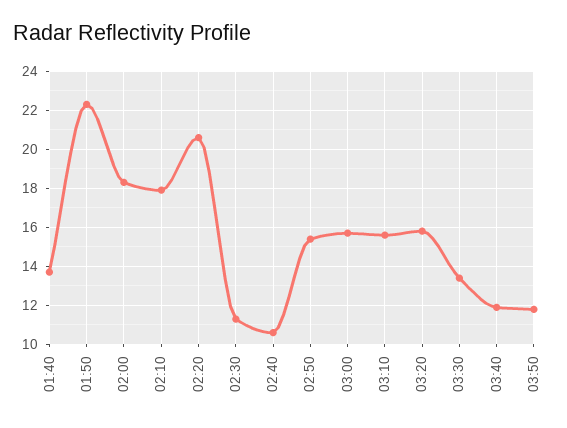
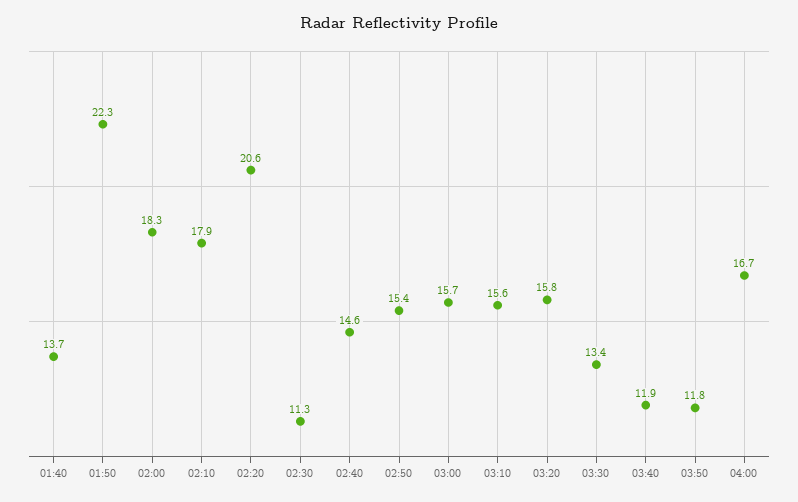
02:40: 10.5 -> 14.6
04:00: none -> 16.7

